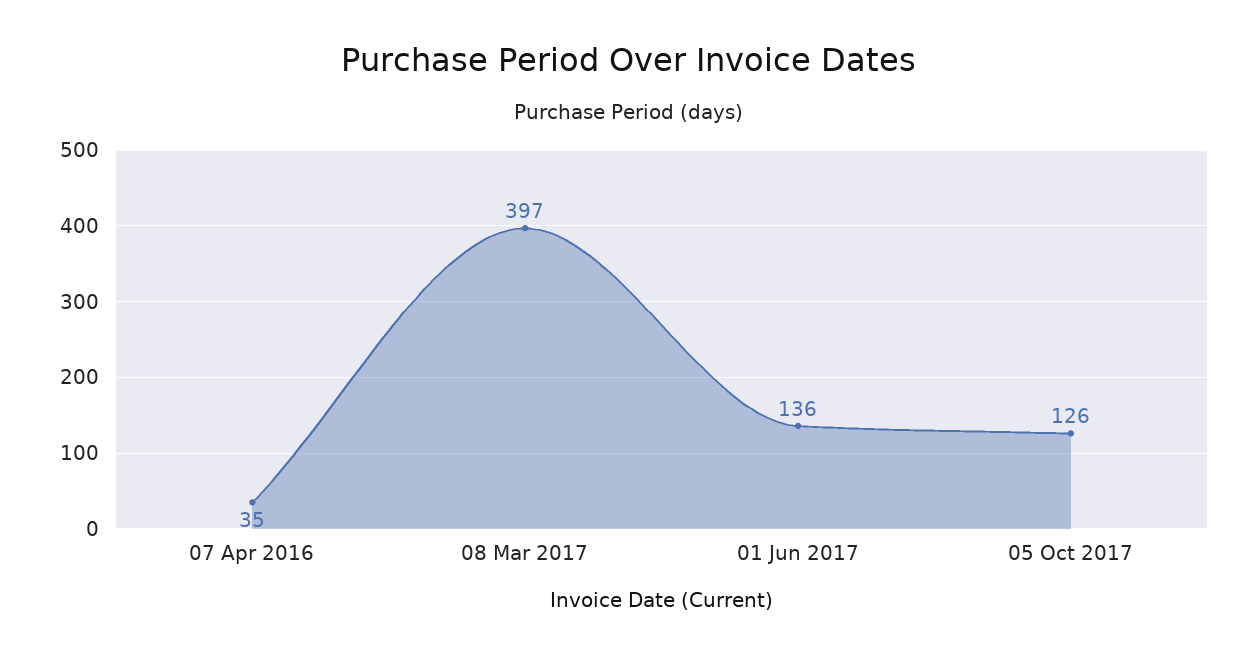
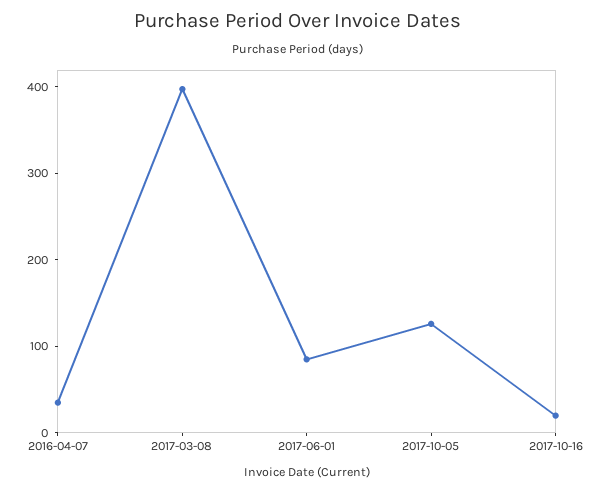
01 Jun 2017: 136 -> 80
2017-10-16: none -> 20

